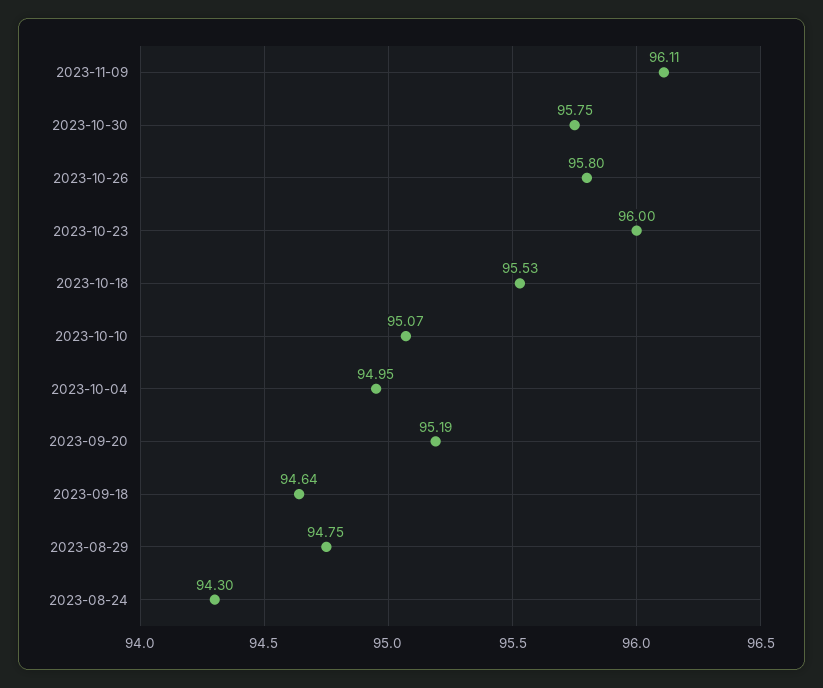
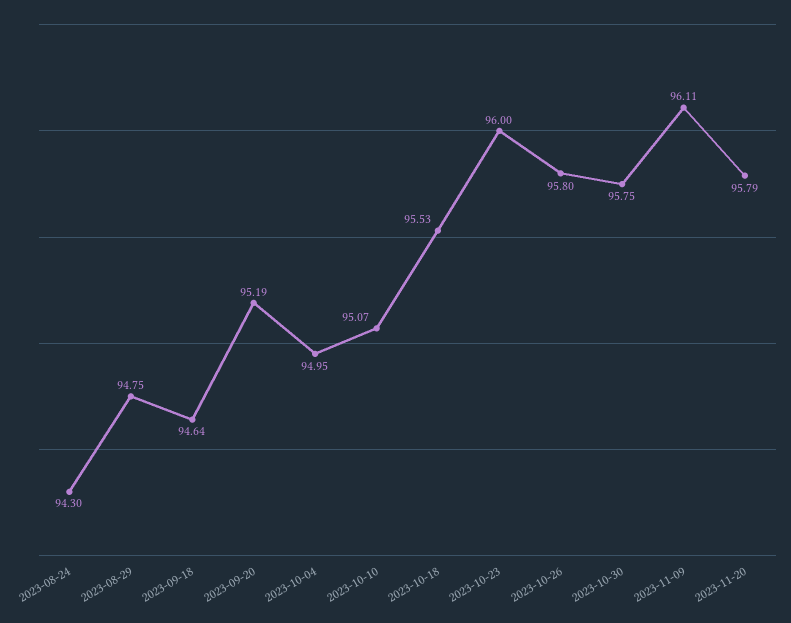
2023-11-20: none -> 95.79

